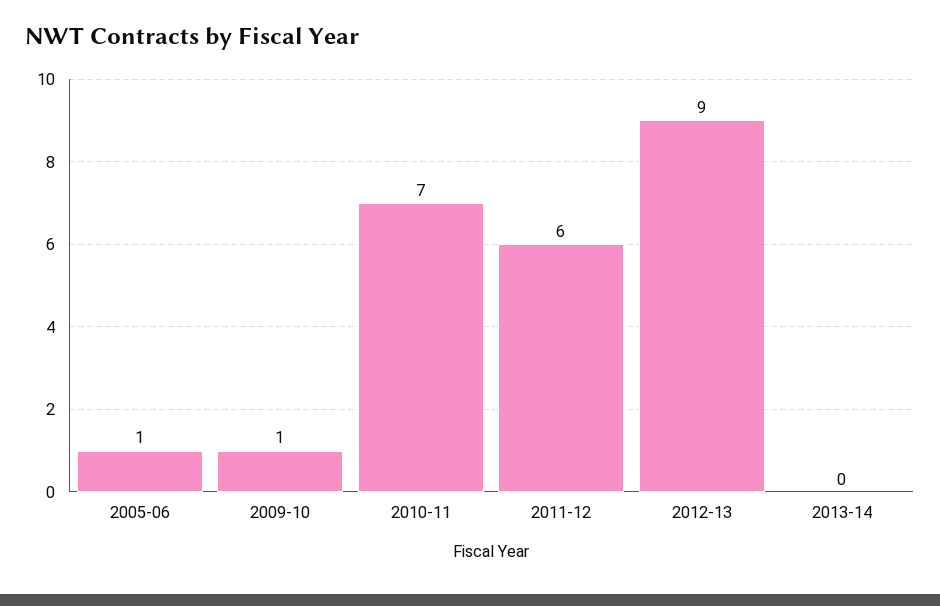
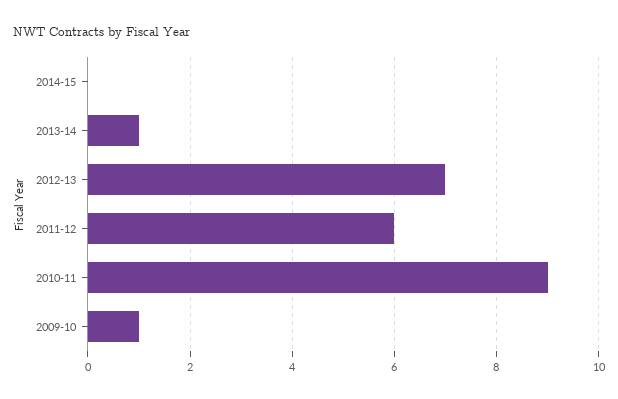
2005-06: 1 -> none
2010-11: 7 -> 9
2012-13: 9 -> 7
2013-14: 0 -> 1
2014-15: none -> 0

